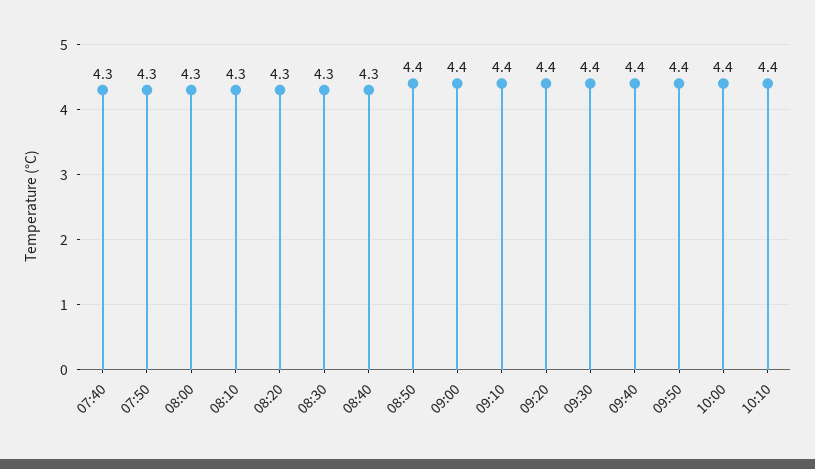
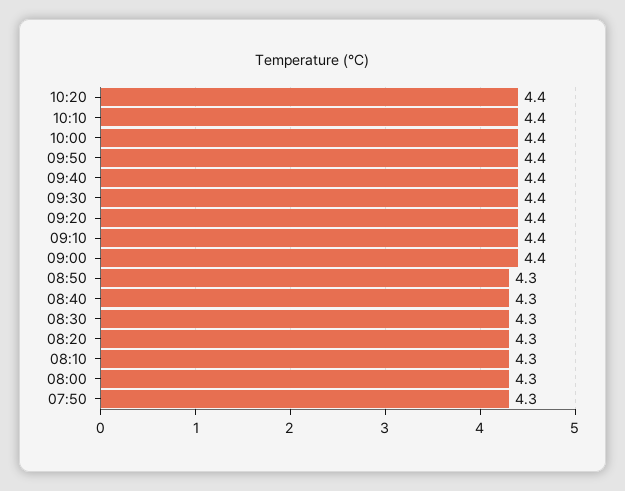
07:40: 4.3 -> none
08:50: 4.4 -> 4.3
10:20: none -> 4.4

